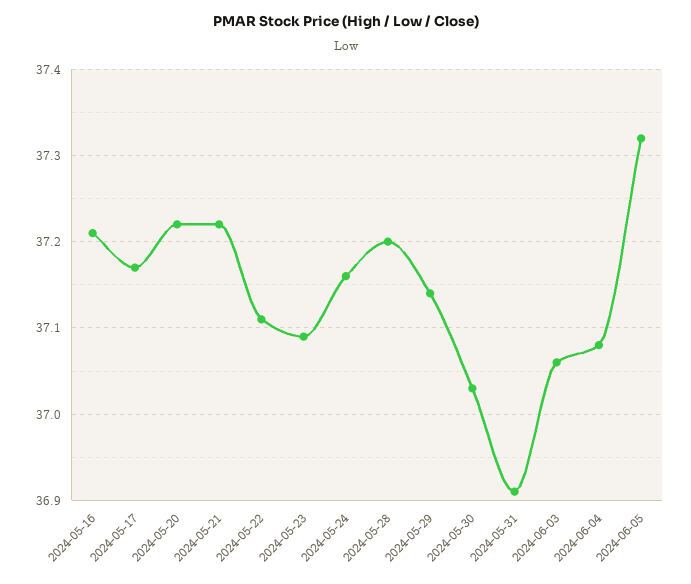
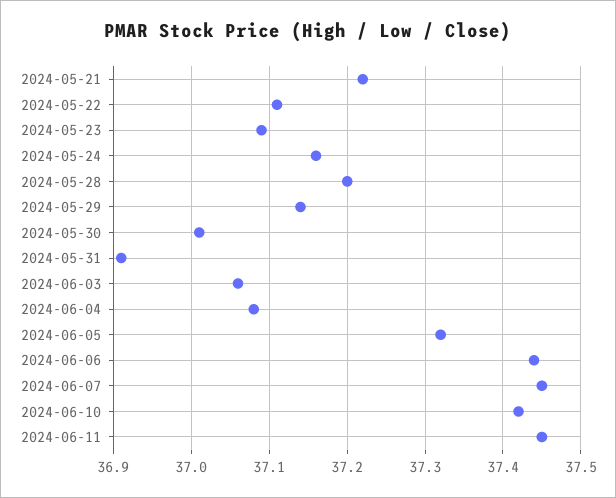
2024-05-16: 37.21 -> none
2024-05-17: 37.17 -> none
2024-05-20: 37.22 -> none
2024-05-30: 37.03 -> 37.01
2024-06-06: none -> 37.44
2024-06-07: none -> 37.45
2024-06-10: none -> 37.42
2024-06-11: none -> 37.45

